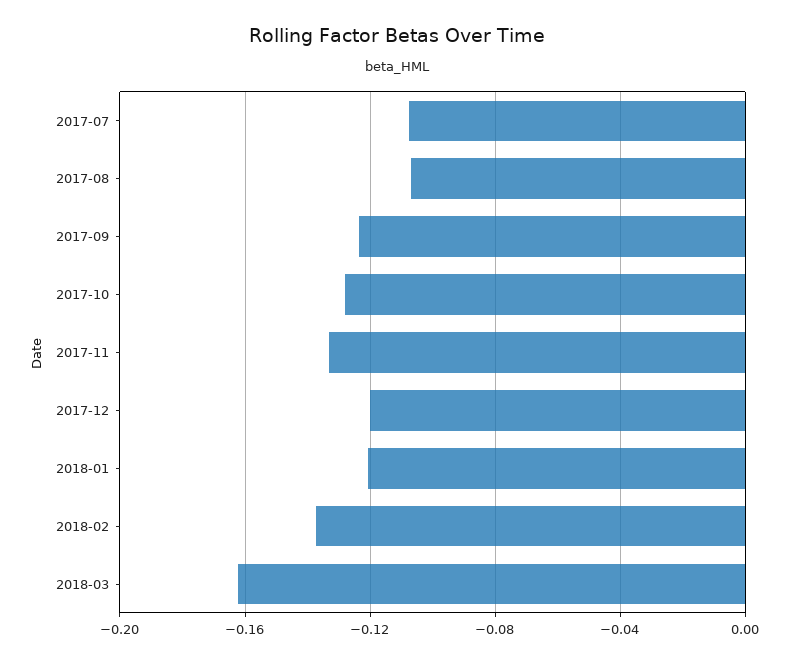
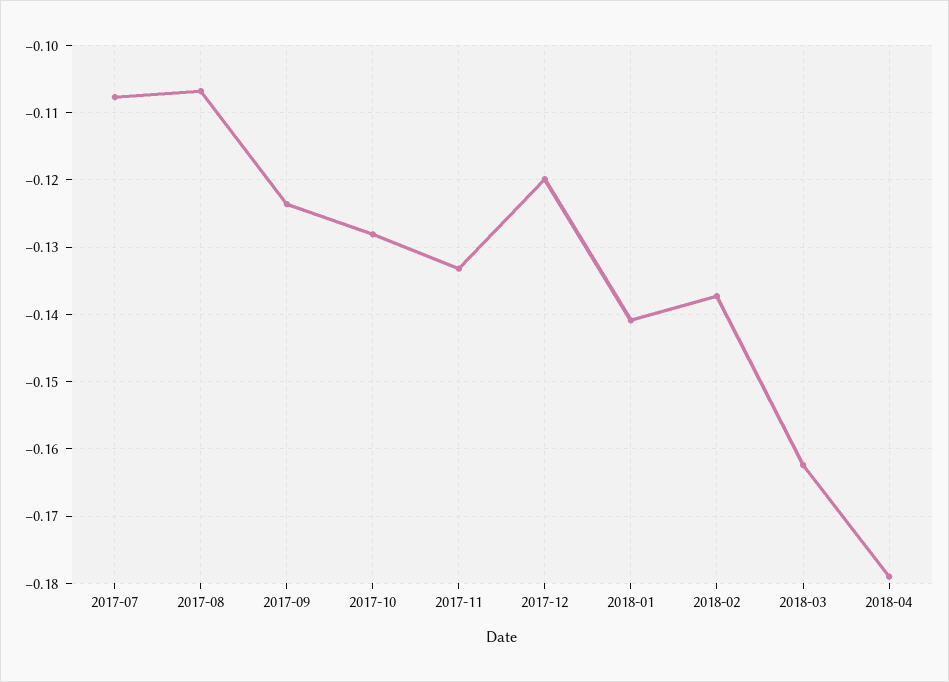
2018-01: -0.12 -> -0.141
2018-04: none -> -0.179

